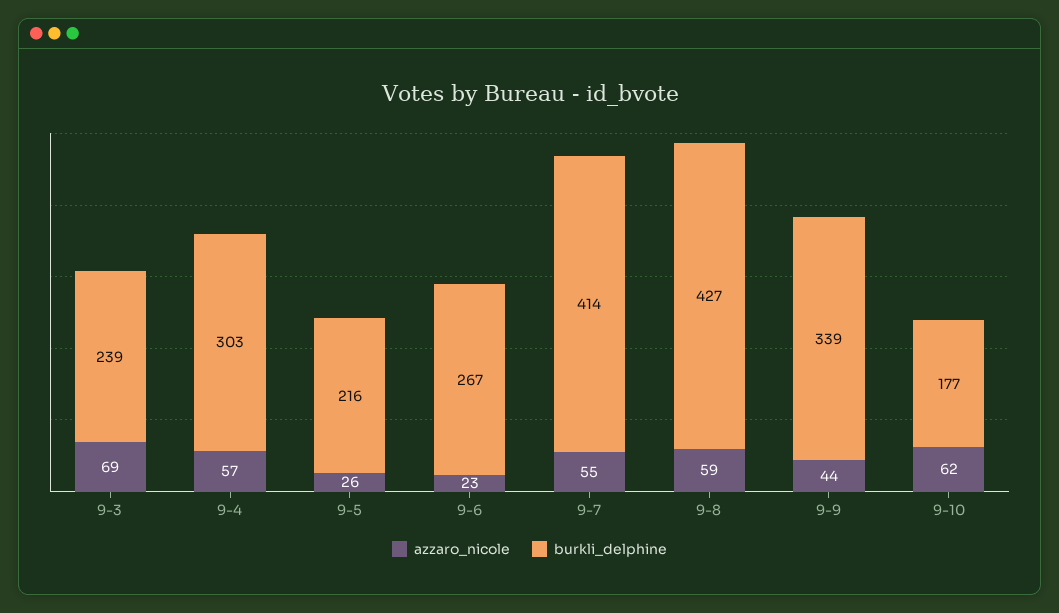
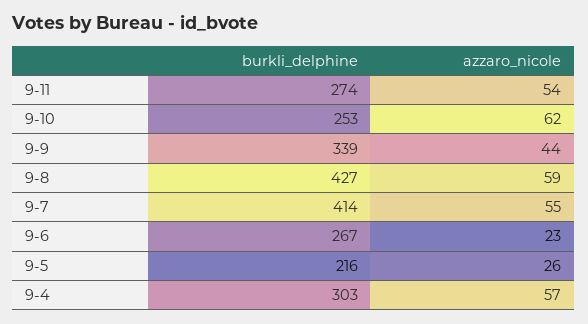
azzaro_nicole, 9-3: 69 -> none
burkli_delphine, 9-3: 239 -> none
burkli_delphine, 9-10: 177 -> 253
burkli_delphine, 9-11: none -> 274
azzaro_nicole, 9-11: none -> 54

